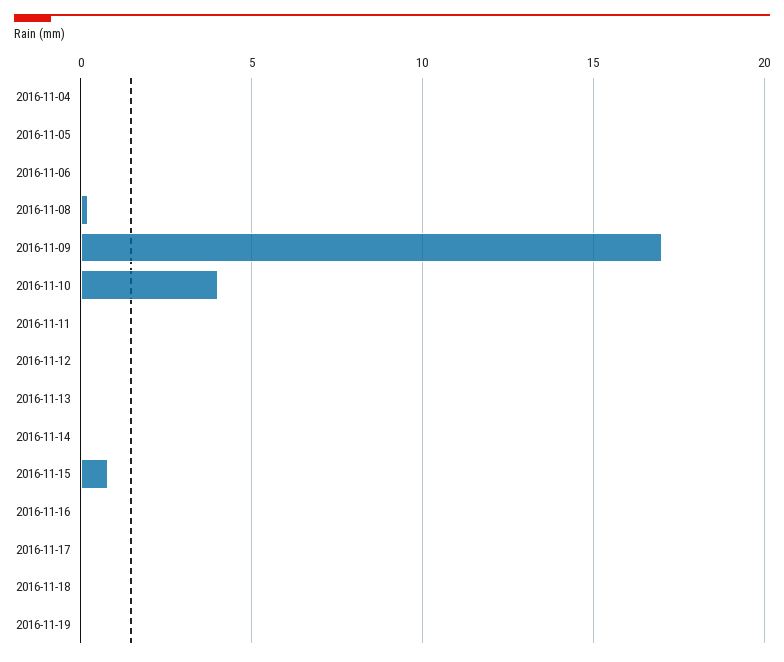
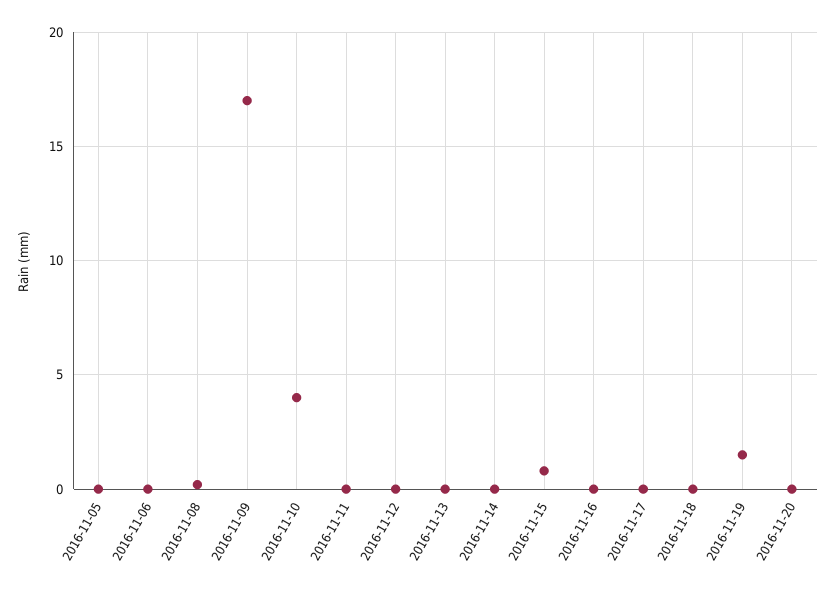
2016-11-04: 0 -> none
2016-11-19: 0 -> 1.5
2016-11-20: none -> 0

